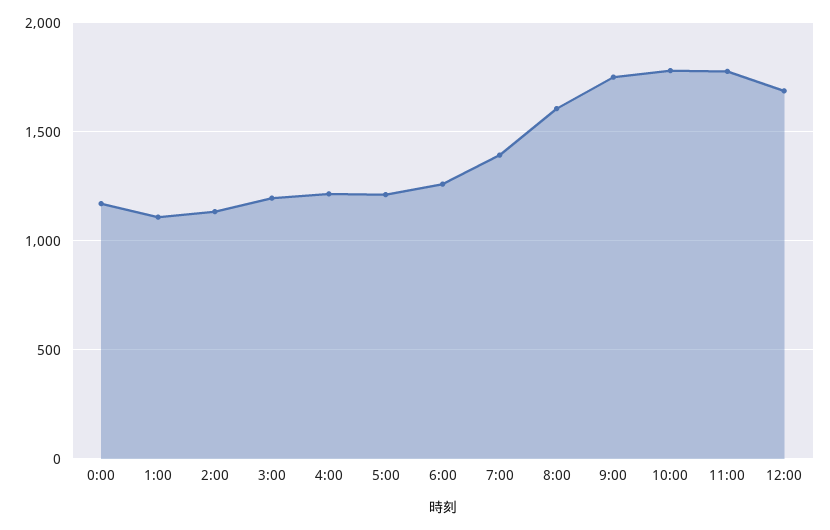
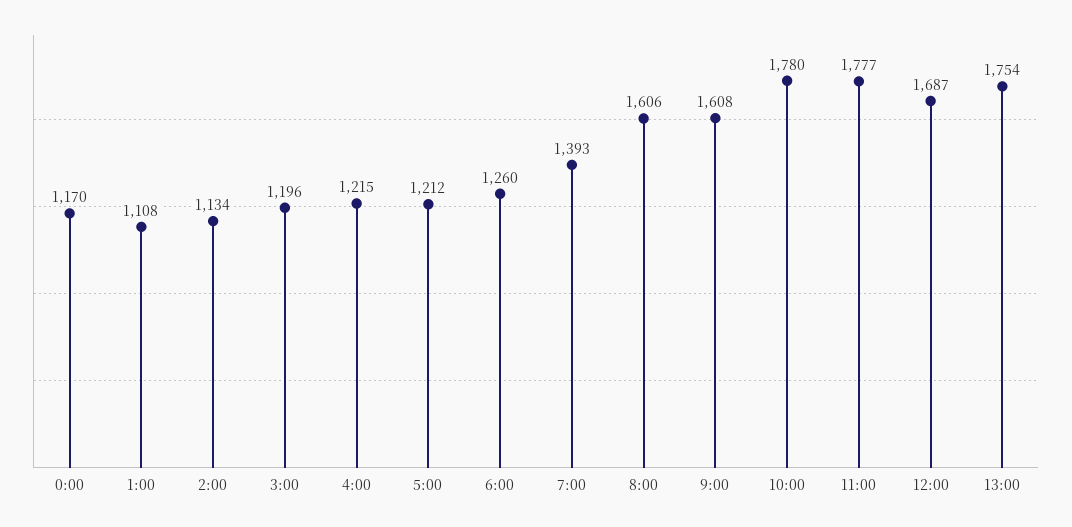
9:00: 1750 -> 1608
13:00: none -> 1754

